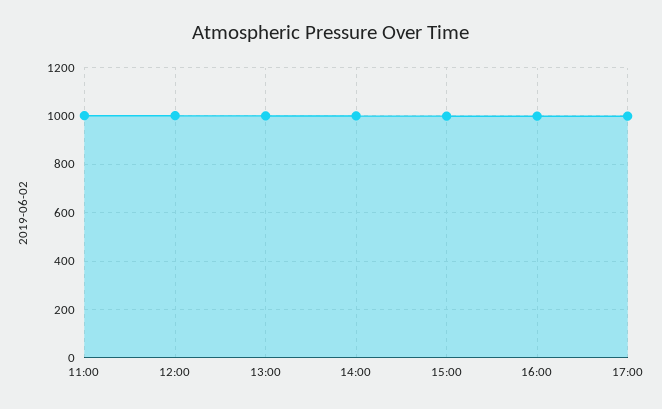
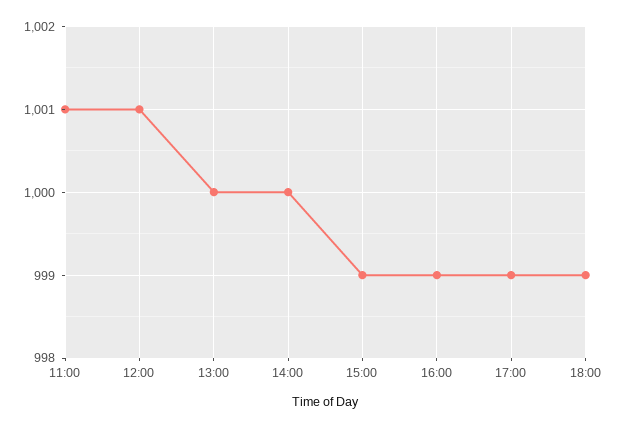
18:00: none -> 999

